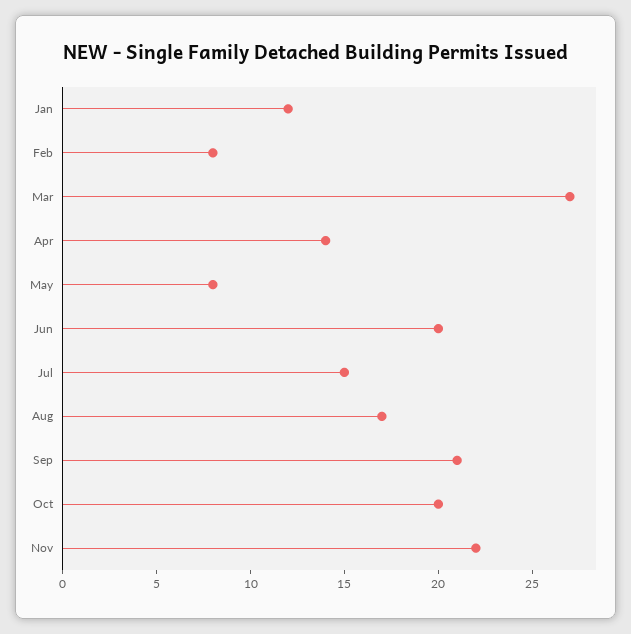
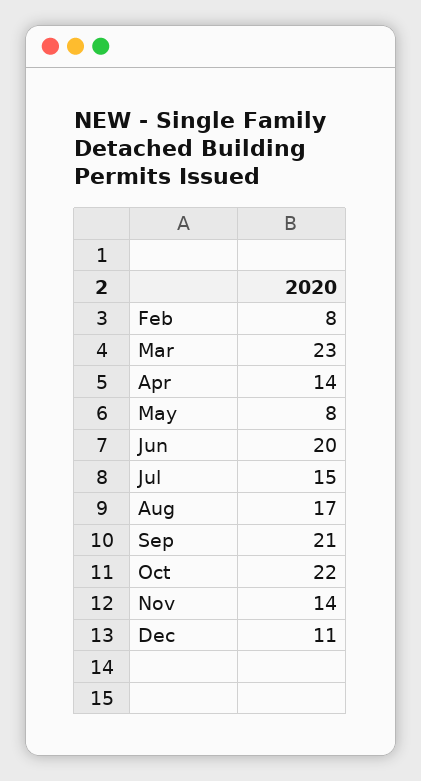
Jan: 12 -> none
Mar: 27 -> 23
Oct: 20 -> 22
Nov: 22 -> 14
Dec: none -> 11

